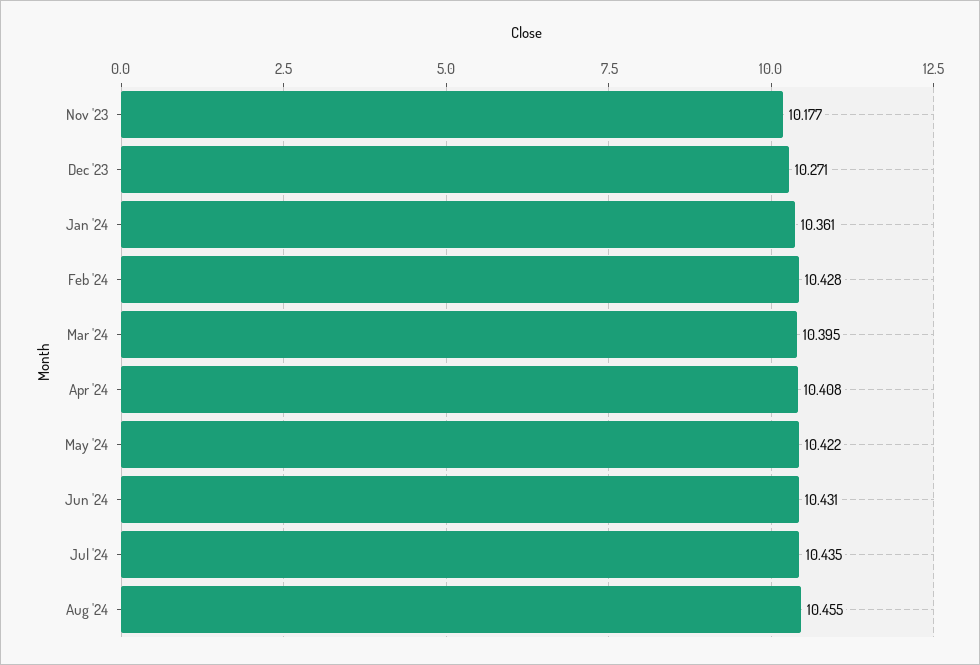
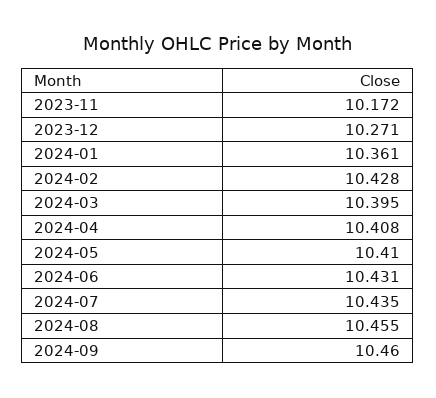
Nov '23: 10.177 -> 10.172
May '24: 10.422 -> 10.41
2024-09: none -> 10.46

